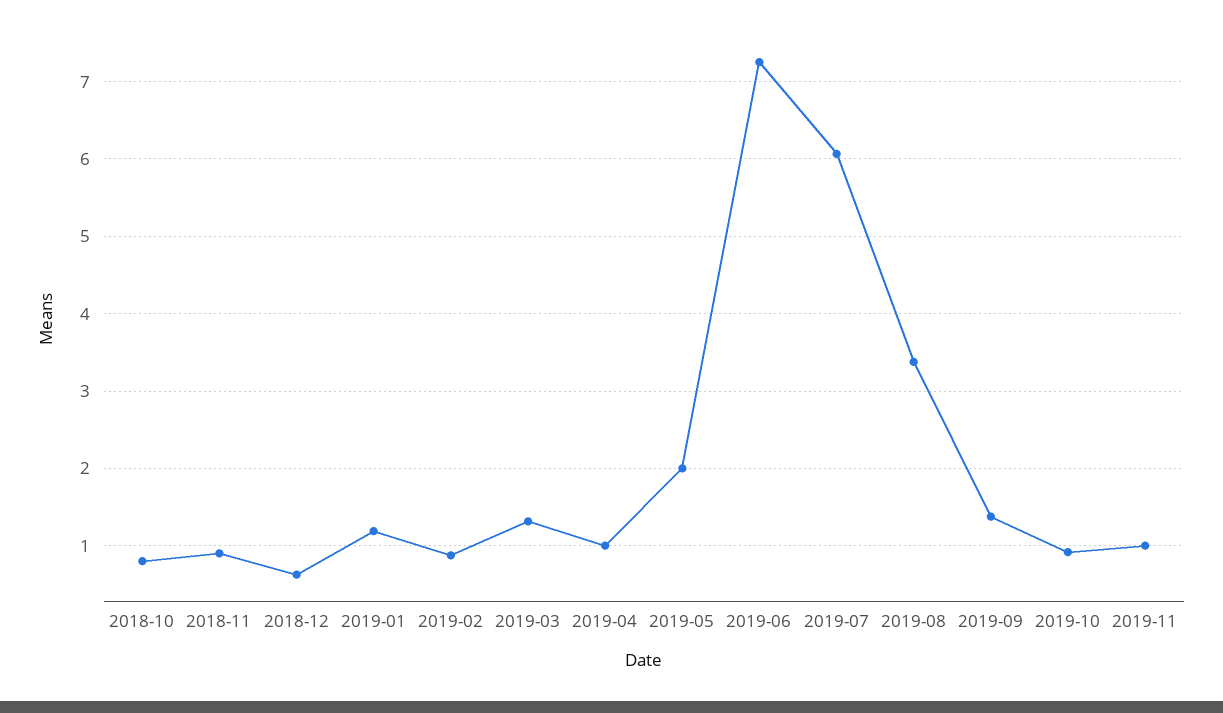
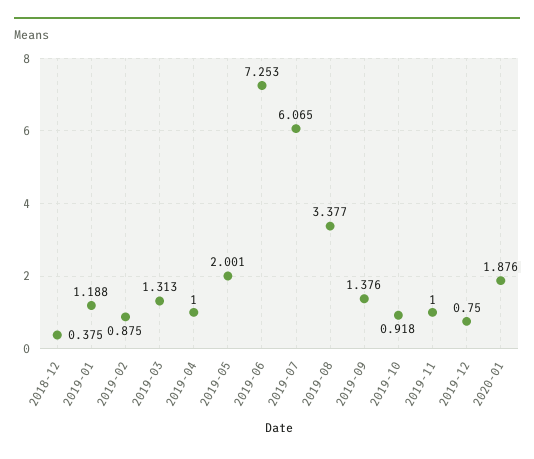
2018-10: 0.8 -> none
2018-11: 0.9 -> none
2018-12: 0.6 -> 0.375
2019-12: none -> 0.75
2020-01: none -> 1.876

